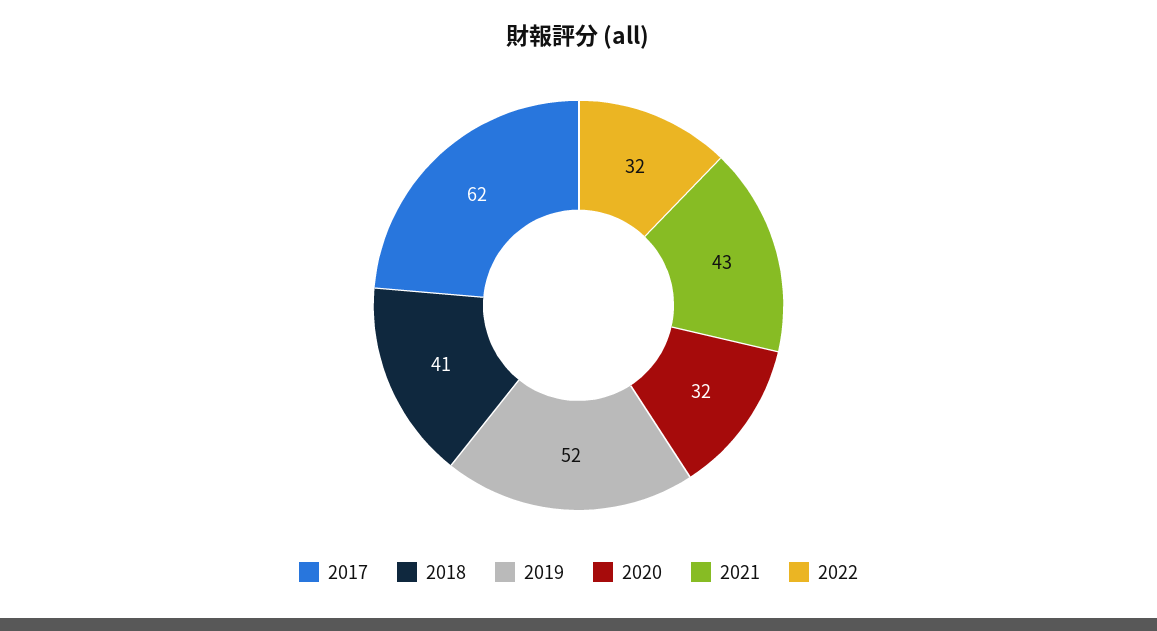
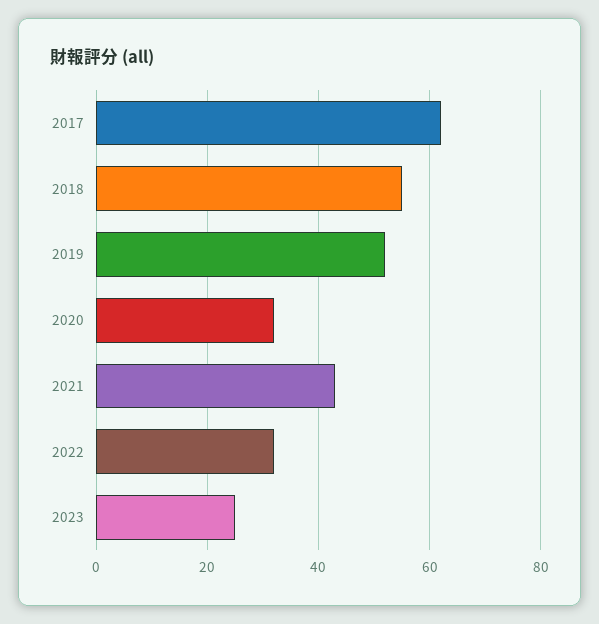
2018: 41 -> 55
2023: none -> 25

